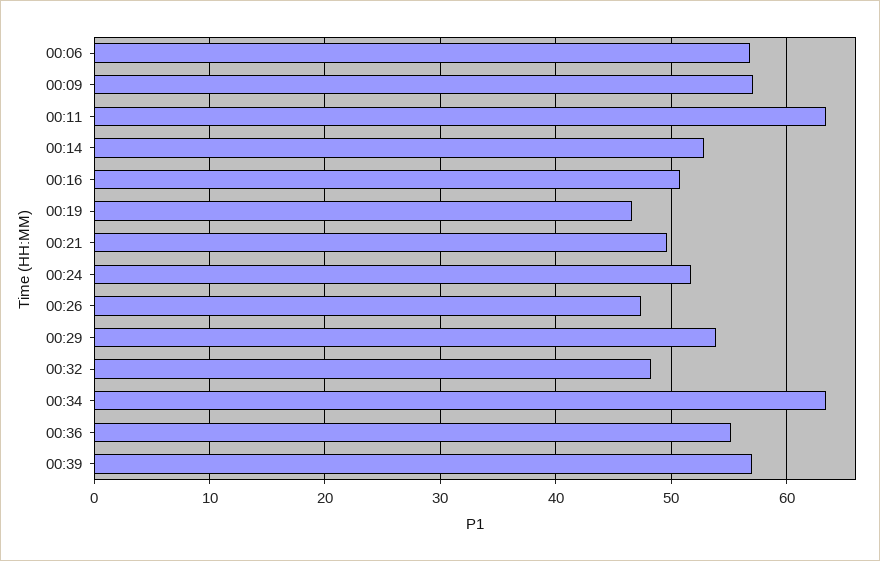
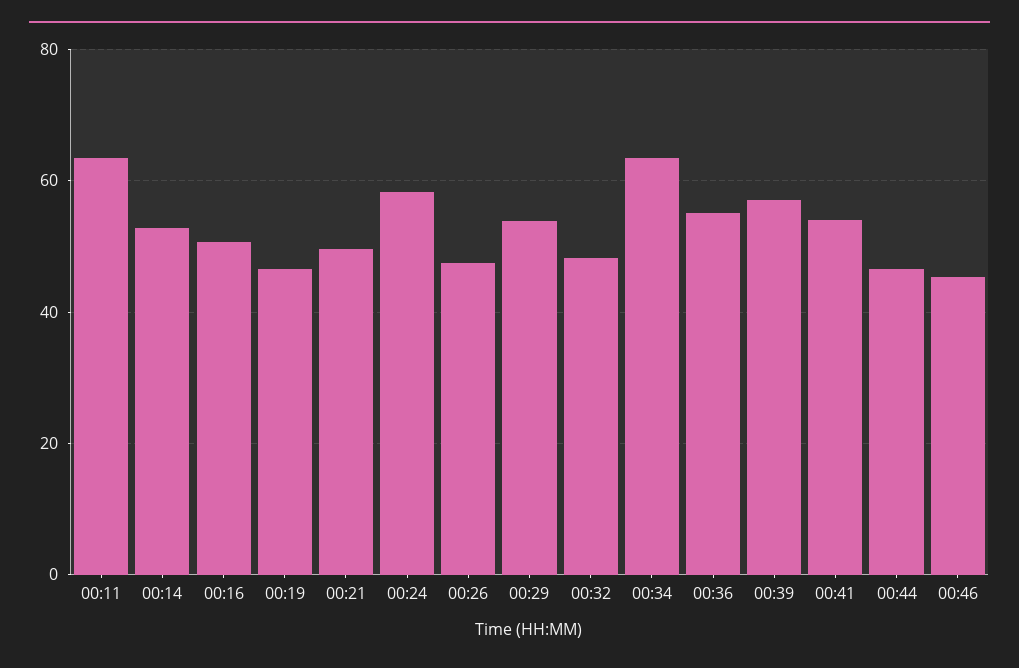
00:06: 57 -> none
00:09: 57 -> none
00:24: 52 -> 58
00:41: none -> 54
00:44: none -> 46
00:46: none -> 46

